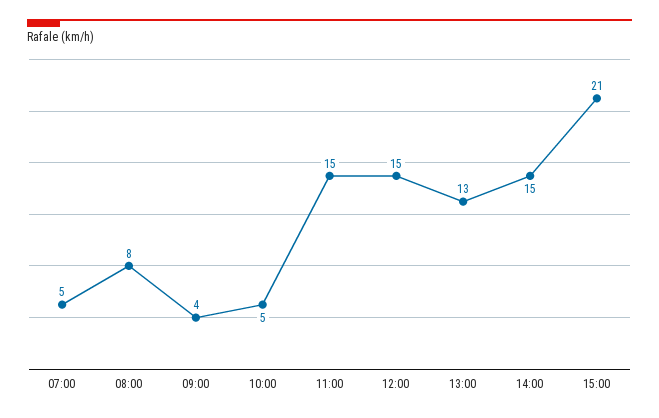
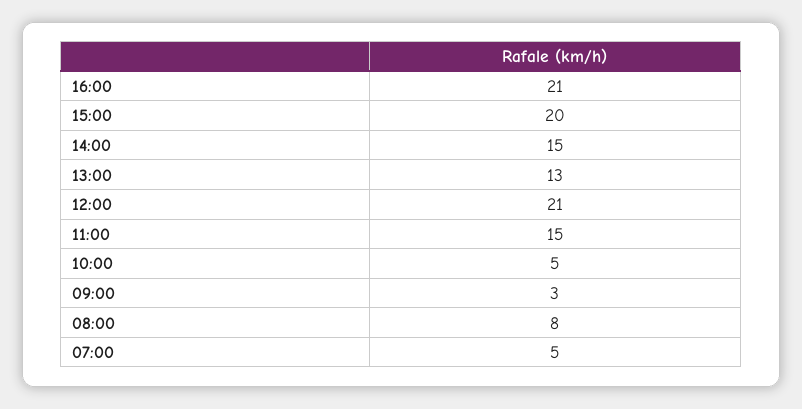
09:00: 4 -> 3
12:00: 15 -> 21
15:00: 21 -> 20
16:00: none -> 21

